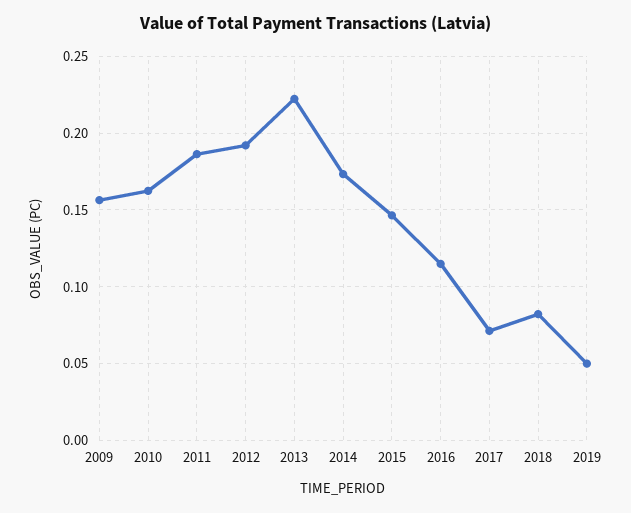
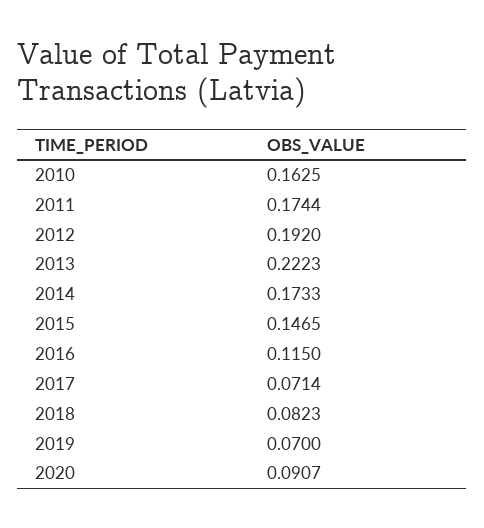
2009: 0.155 -> none
2011: 0.185 -> 0.1744
2019: 0.05 -> 0.07
2020: none -> 0.0907

